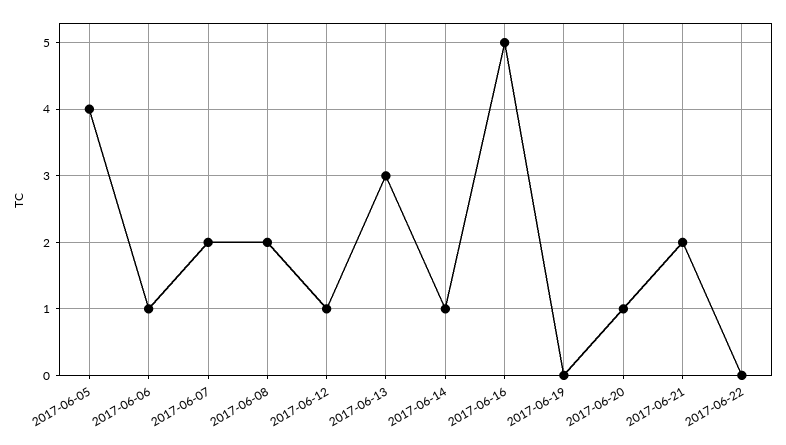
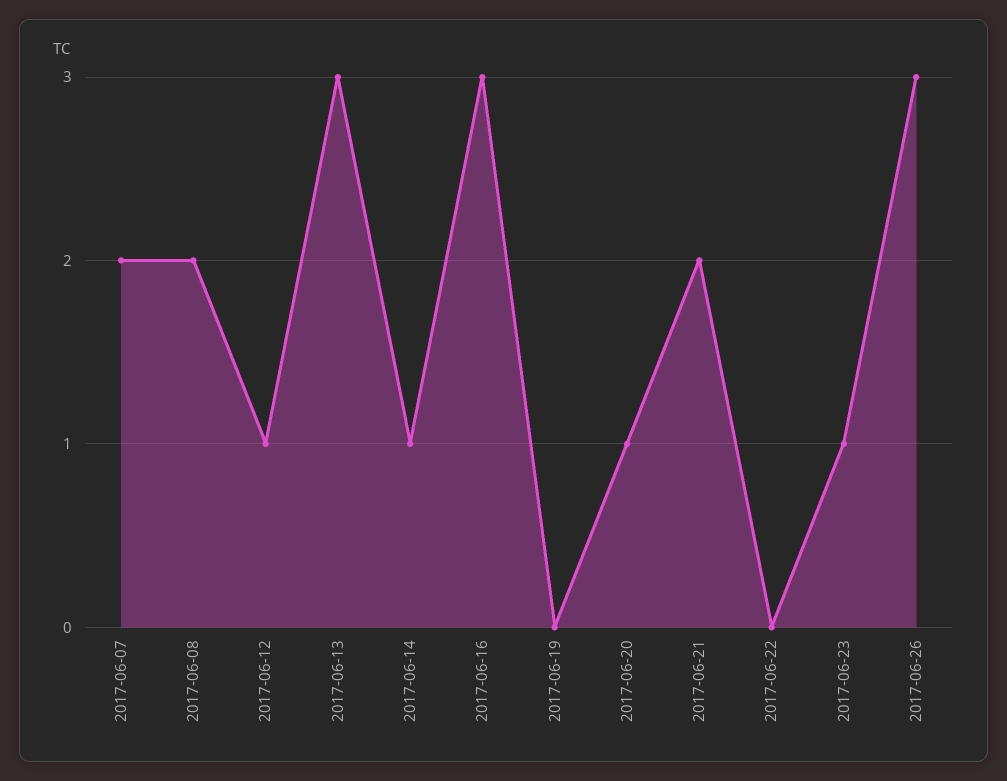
2017-06-05: 4 -> none
2017-06-06: 1 -> none
2017-06-16: 5 -> 3
2017-06-23: none -> 1
2017-06-26: none -> 3

